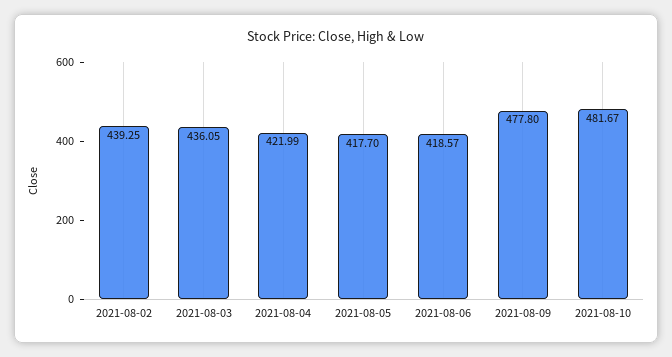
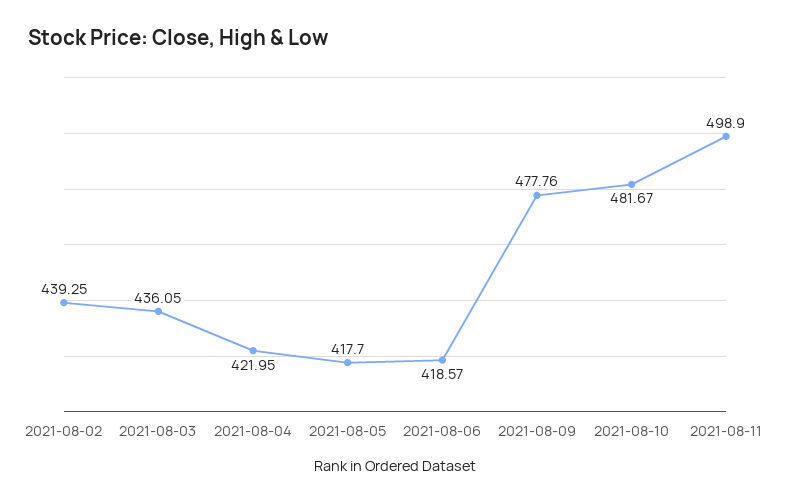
2021-08-04: 421.99 -> 421.95
2021-08-09: 477.8 -> 477.76
2021-08-11: none -> 498.9

